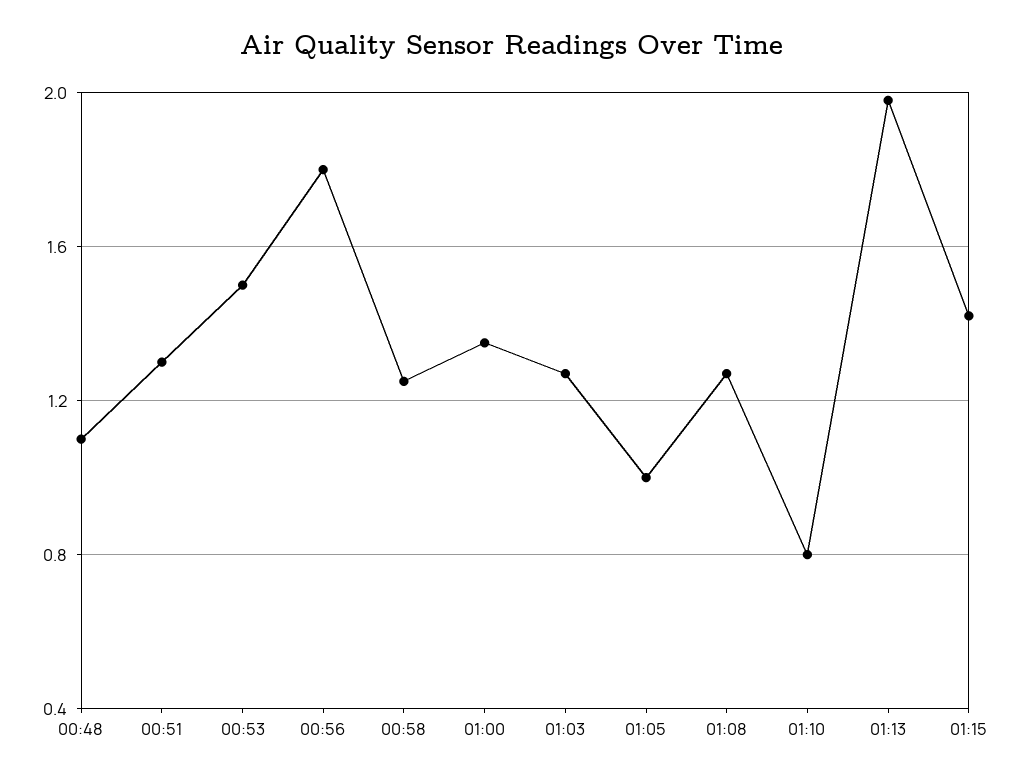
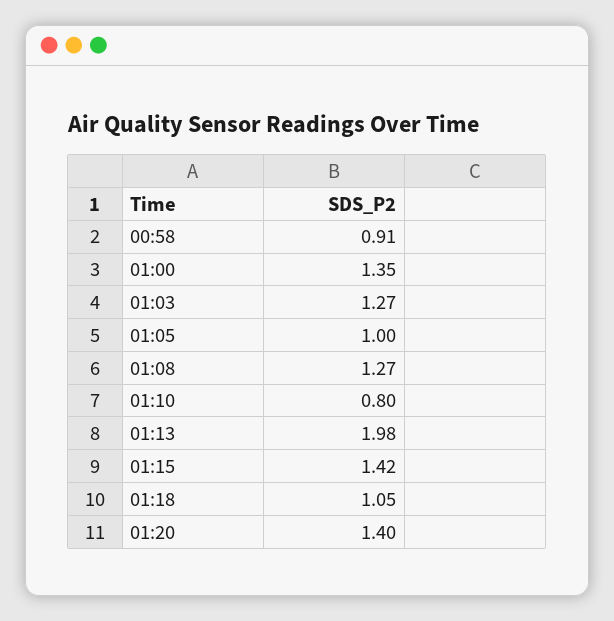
00:48: 1.1 -> none
00:51: 1.3 -> none
00:53: 1.5 -> none
00:56: 1.8 -> none
00:58: 1.25 -> 0.91
01:18: none -> 1.05
01:20: none -> 1.4

